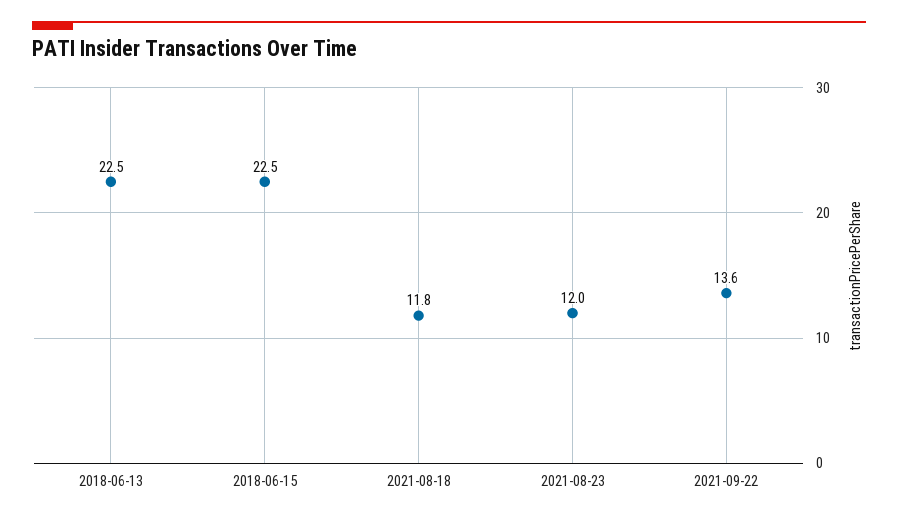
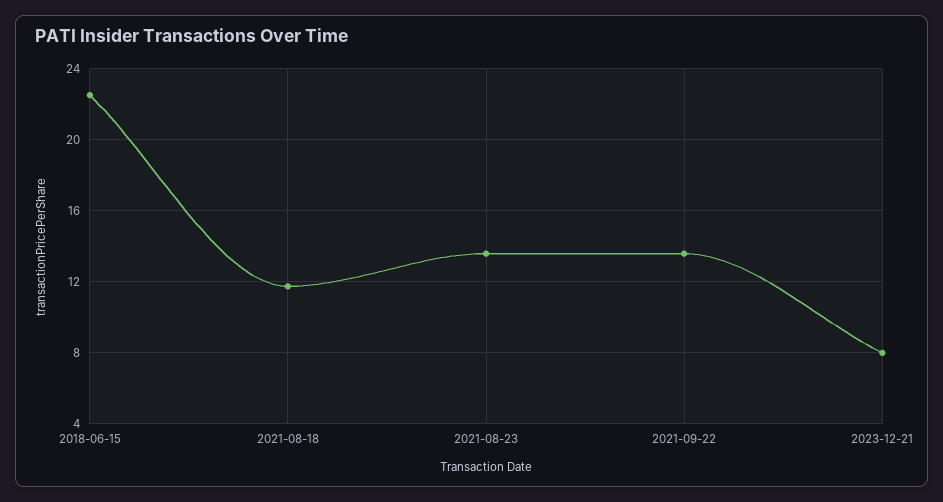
2018-06-13: 22.5 -> none
2021-08-23: 12 -> 13.5
2023-12-21: none -> 8

